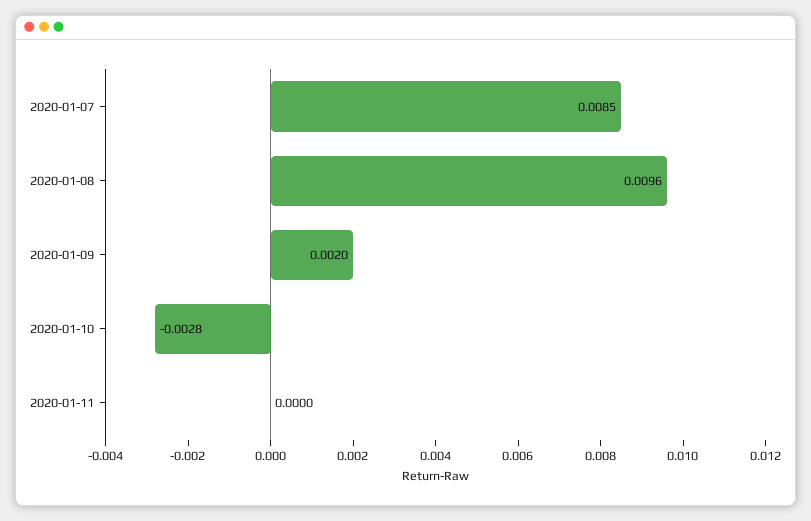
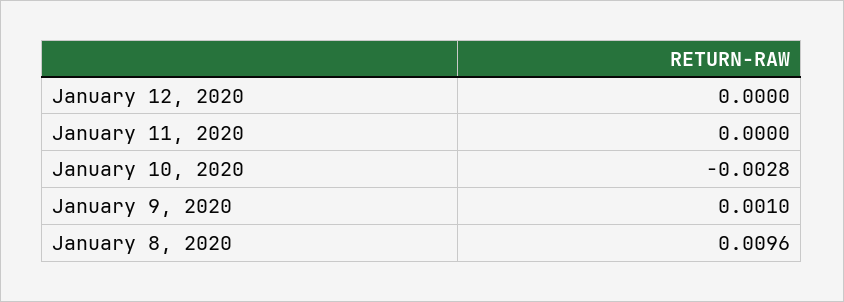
2020-01-07: 0.0085 -> none
2020-01-09: 0.002 -> 0.001
January 12, 2020: none -> 0

